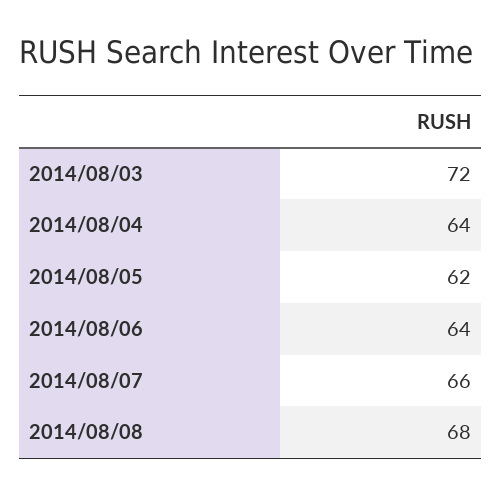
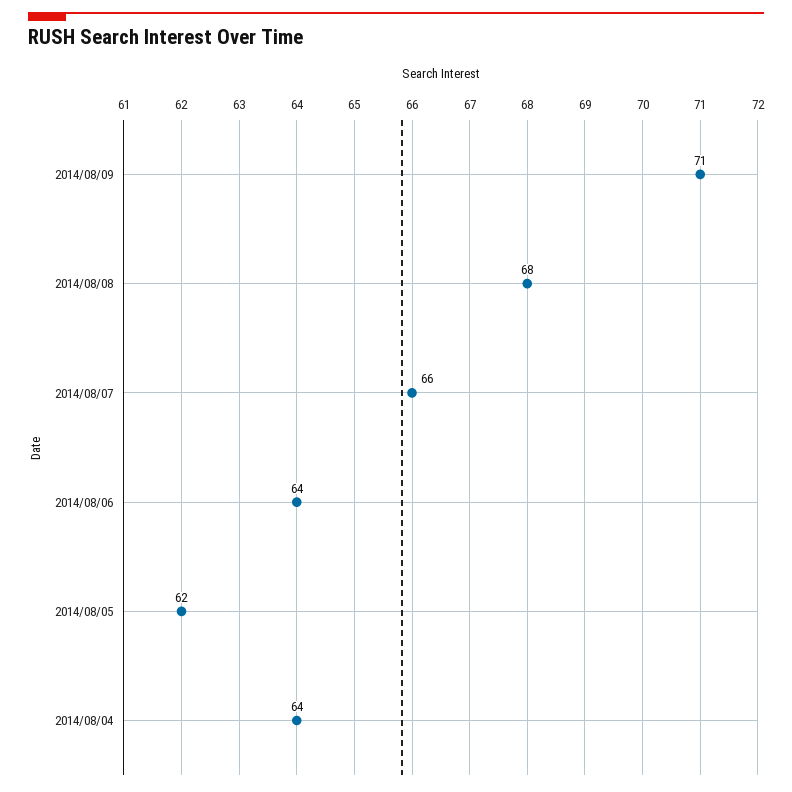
2014/08/03: 72 -> none
2014/08/09: none -> 71

